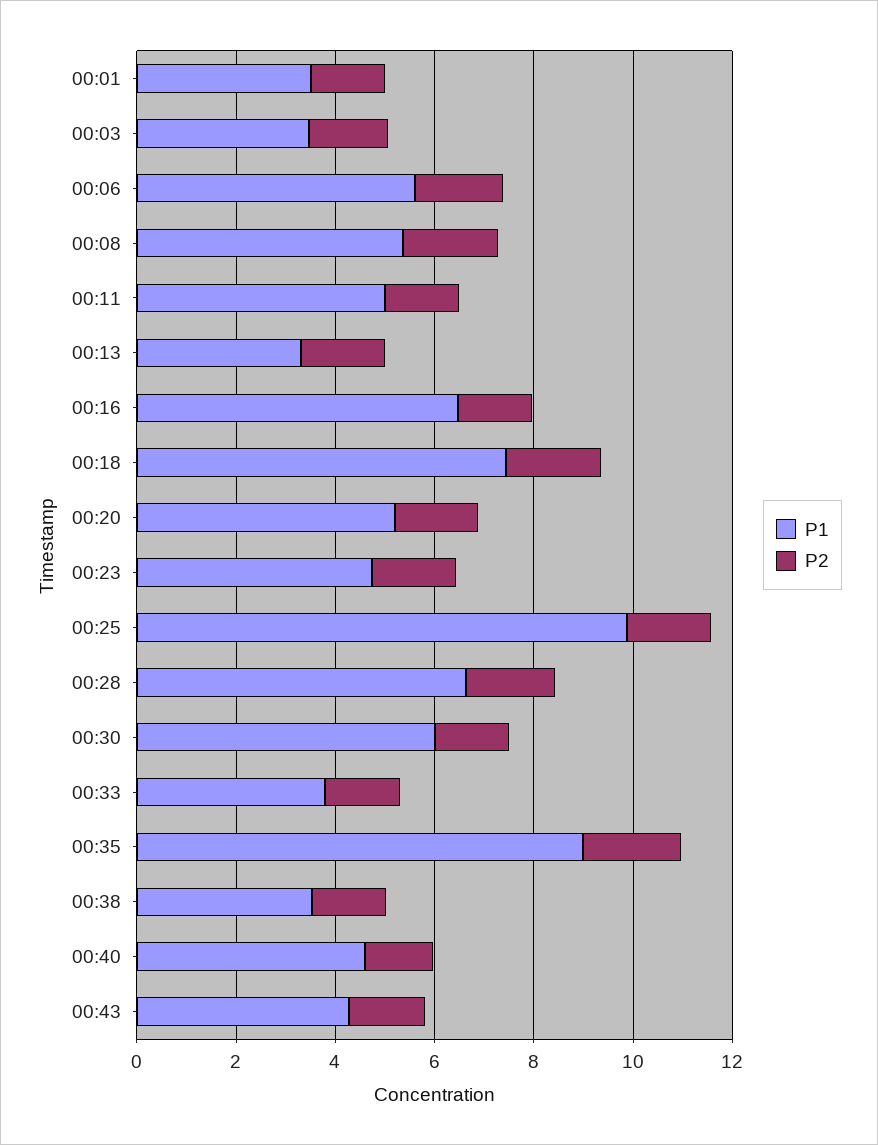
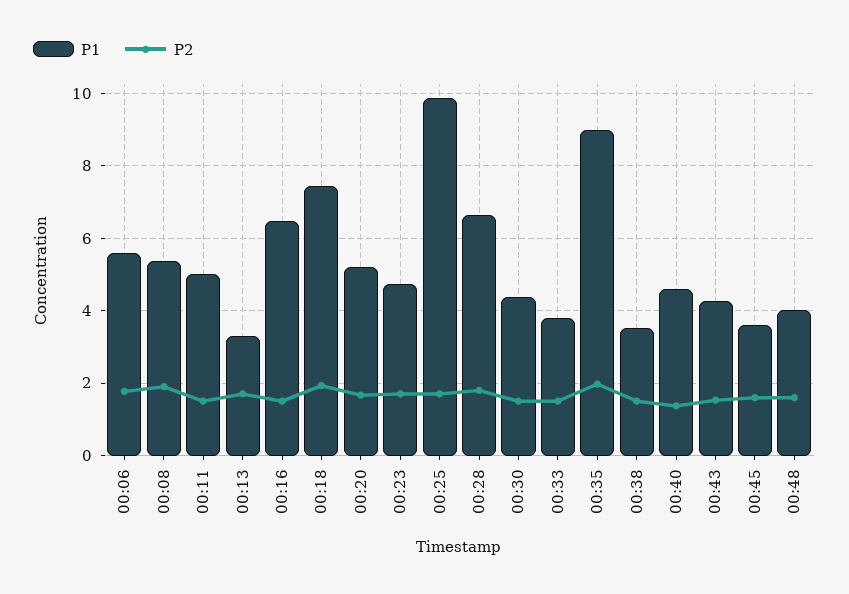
P1, 00:01: 3.5 -> none
P2, 00:01: 1.5 -> none
P1, 00:03: 3.5 -> none
P2, 00:03: 1.5 -> none
P1, 00:30: 6 -> 4.4
P1, 00:45: none -> 3.6
P2, 00:45: none -> 1.6
P1, 00:48: none -> 4
P2, 00:48: none -> 1.6

